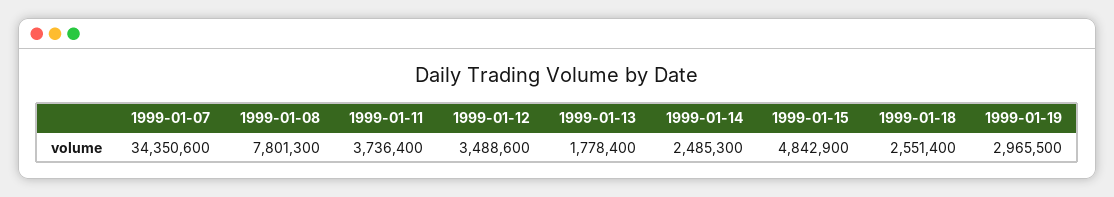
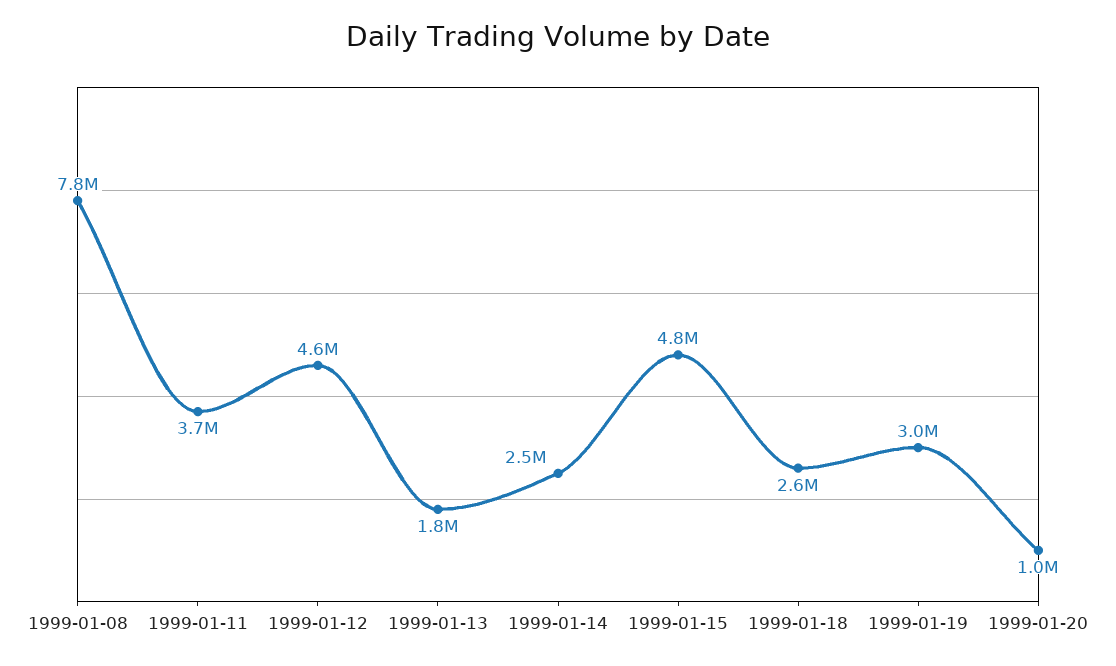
1999-01-07: 34350600 -> none
1999-01-12: 3488600 -> 4600000
1999-01-20: none -> 1000000

